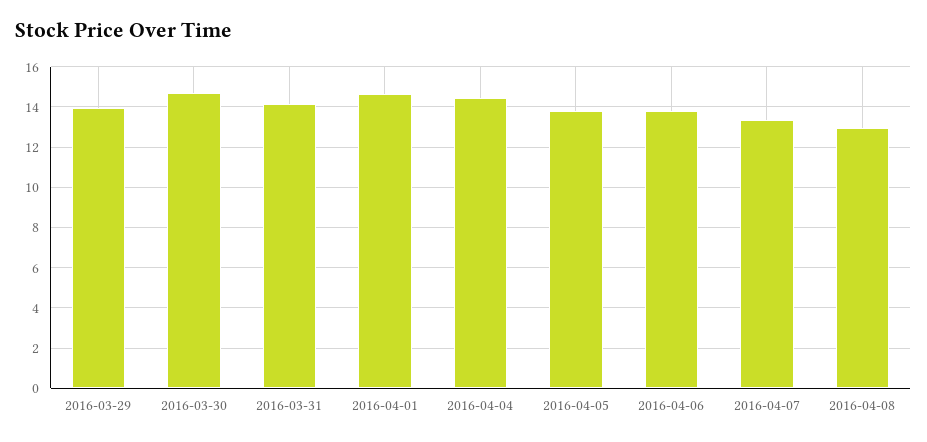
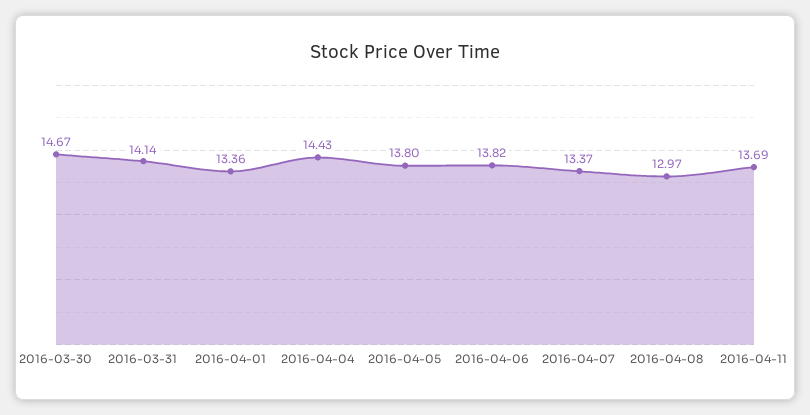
2016-03-29: 14 -> none
2016-04-01: 14.5 -> 13.36
2016-04-11: none -> 13.69

